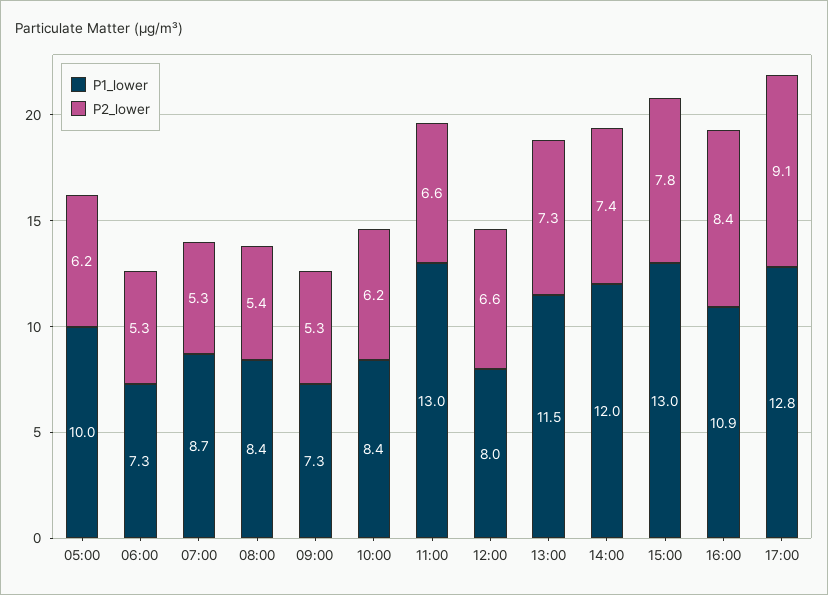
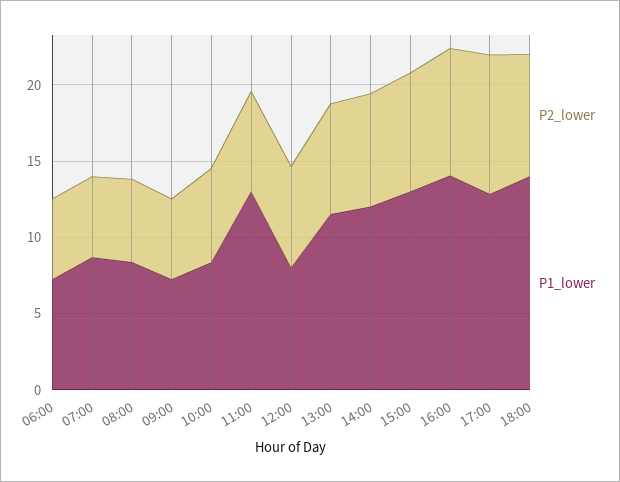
P1_lower, 05:00: 10 -> none
P2_lower, 05:00: 6.2 -> none
P1_lower, 16:00: 10.9 -> 14
P2_lower, 18:00: none -> 8
P1_lower, 18:00: none -> 14

